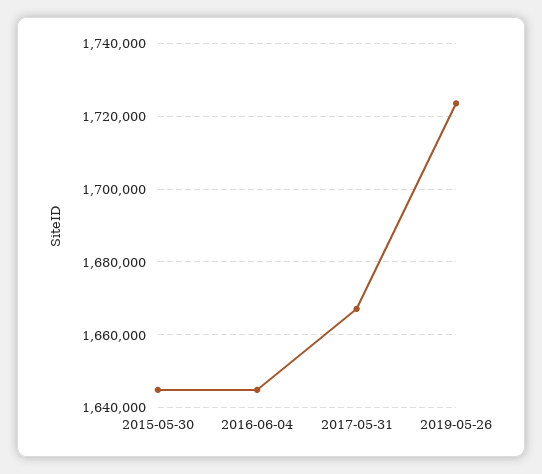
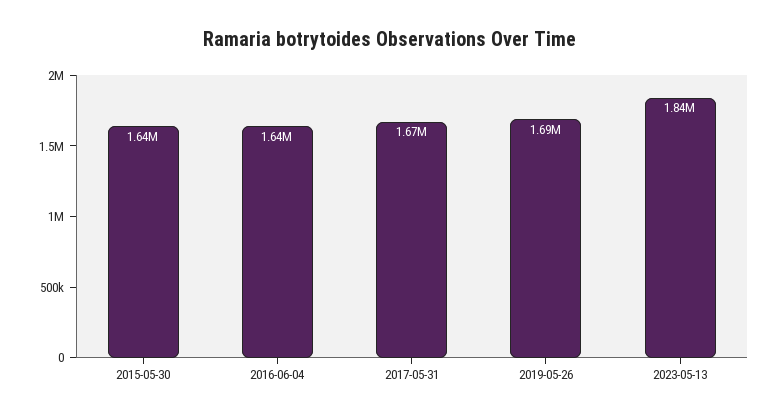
2019-05-26: 1724000 -> 1690000
2023-05-13: none -> 1840000

